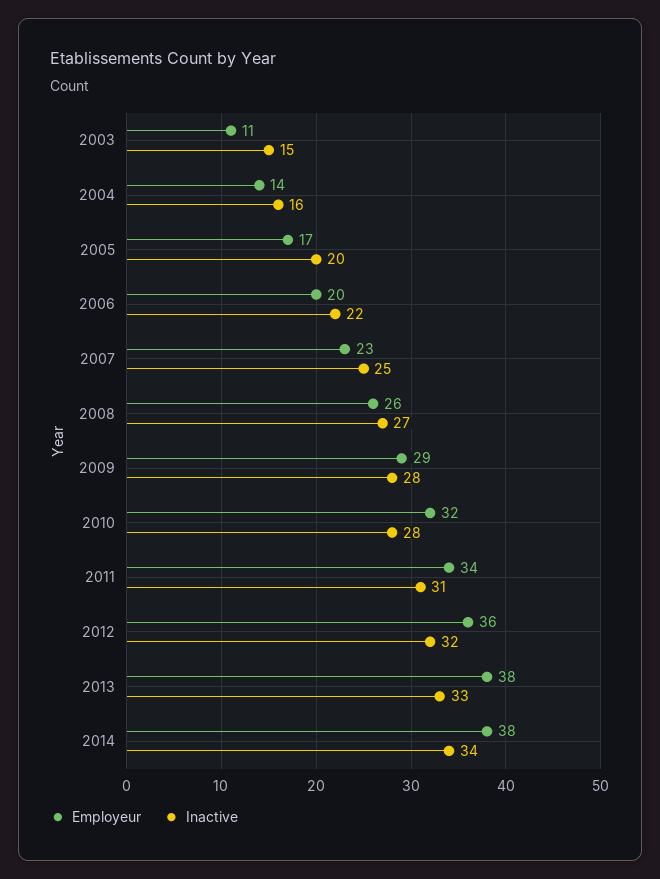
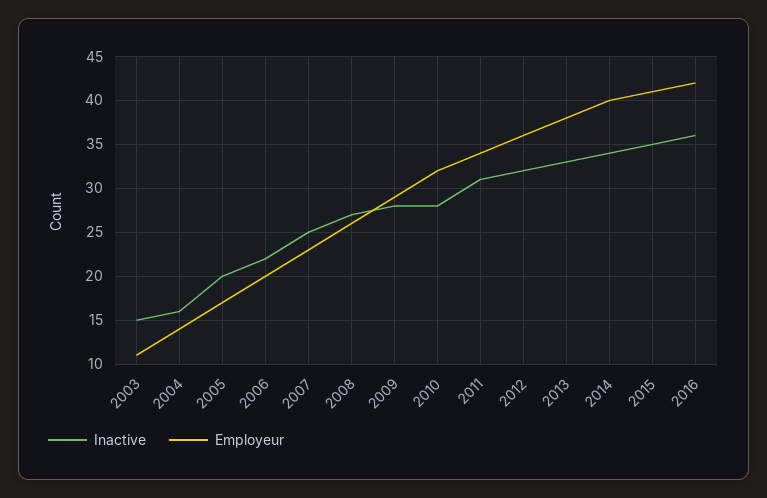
Employeur, 2014: 38 -> 40
Inactive, 2015: none -> 35
Employeur, 2015: none -> 41
Inactive, 2016: none -> 36
Employeur, 2016: none -> 42

